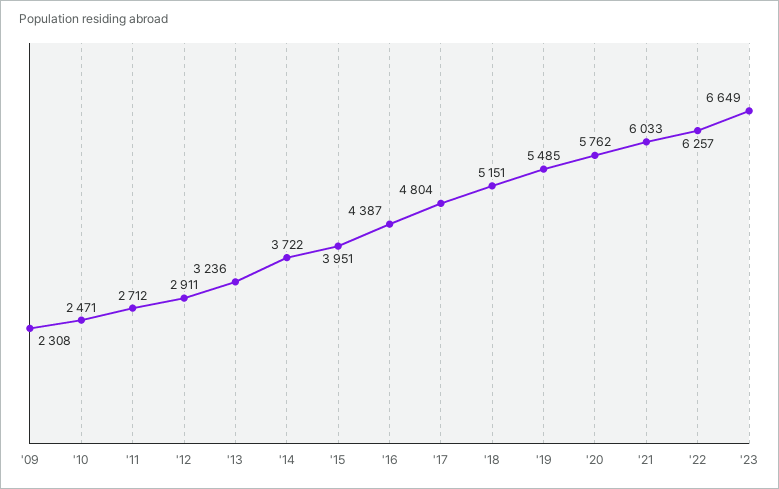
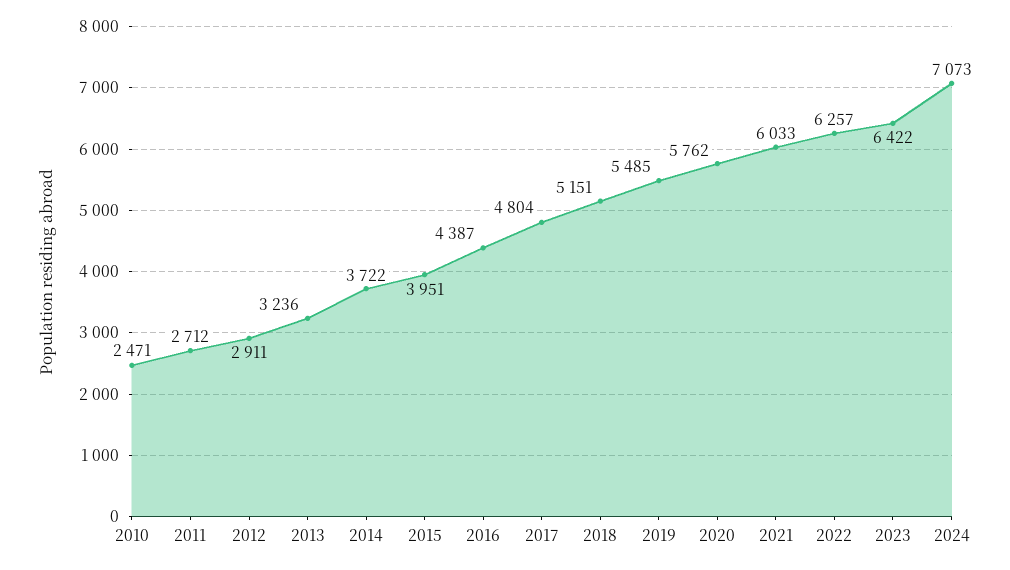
'09: 2308 -> none
'23: 6649 -> 6422
2024: none -> 7073

